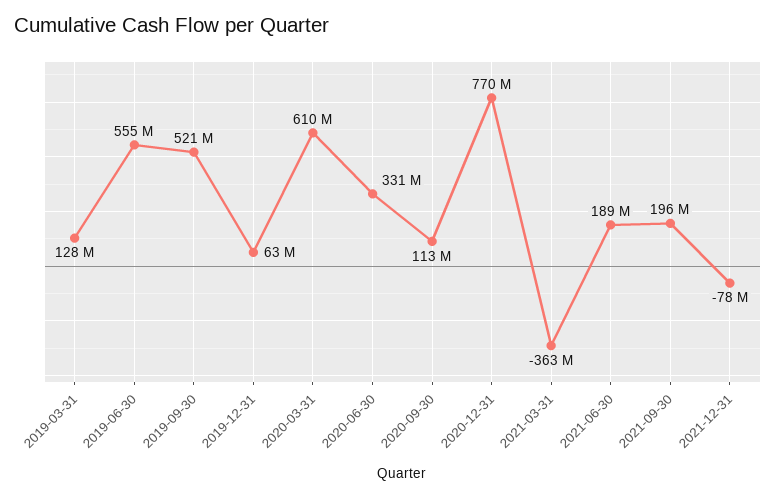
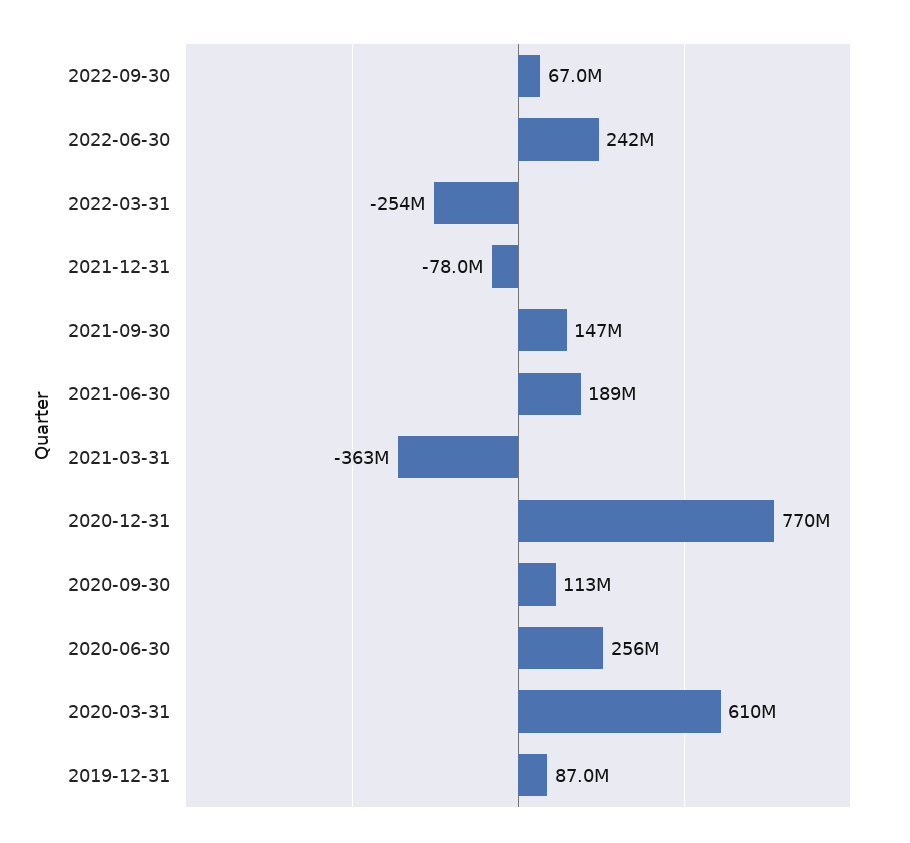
2019-03-31: 128000000 -> none
2019-06-30: 555000000 -> none
2019-09-30: 521000000 -> none
2019-12-31: 63000000 -> 87000000
2020-06-30: 331000000 -> 256000000
2021-09-30: 196000000 -> 147000000
2022-09-30: none -> 67000000
2022-06-30: none -> 242000000
2022-03-31: none -> -254000000

